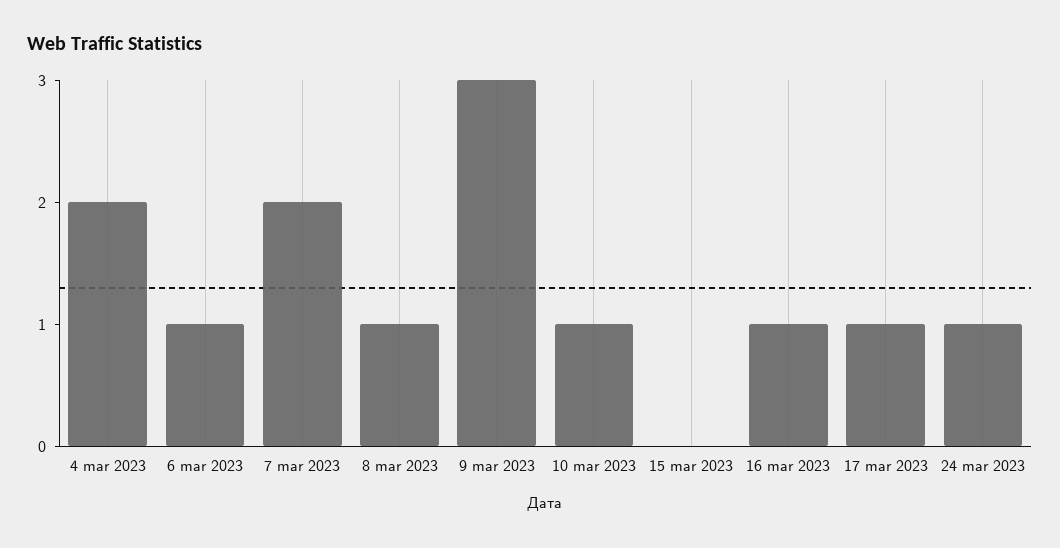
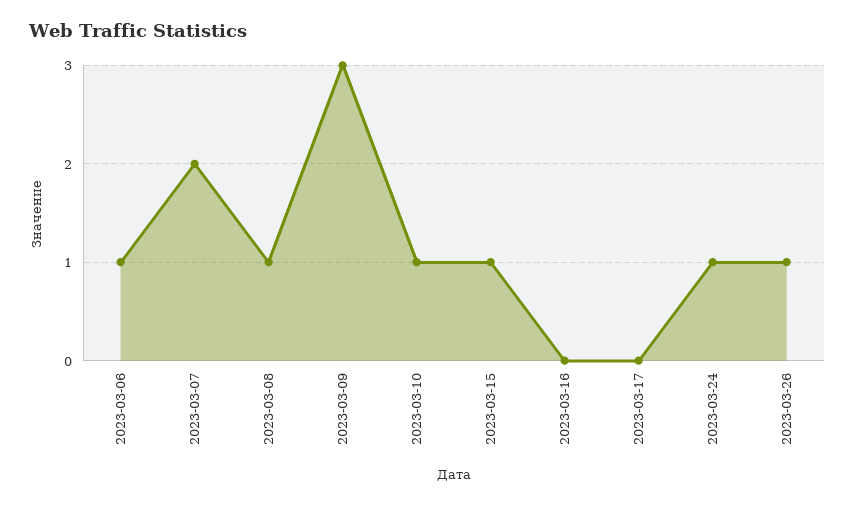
4 mar 2023: 2 -> none
15 mar 2023: 0 -> 1
16 mar 2023: 1 -> 0
17 mar 2023: 1 -> 0
2023-03-26: none -> 1

